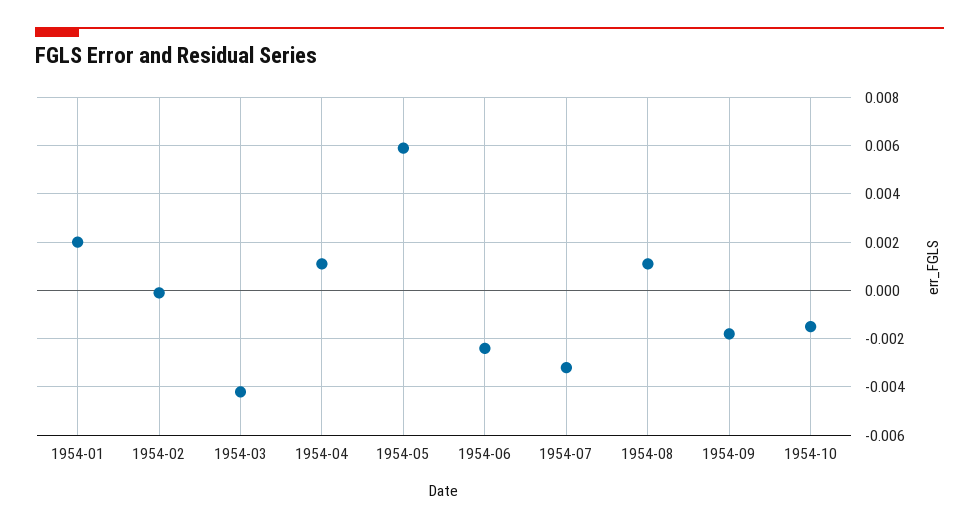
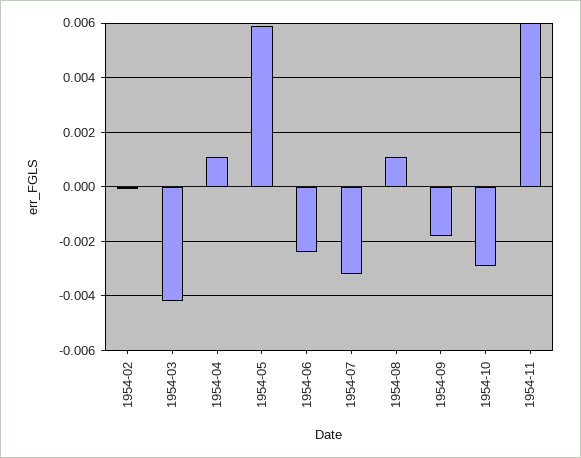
1954-01: 0.002 -> none
1954-10: -0.0015 -> -0.003
1954-11: none -> 0.006

